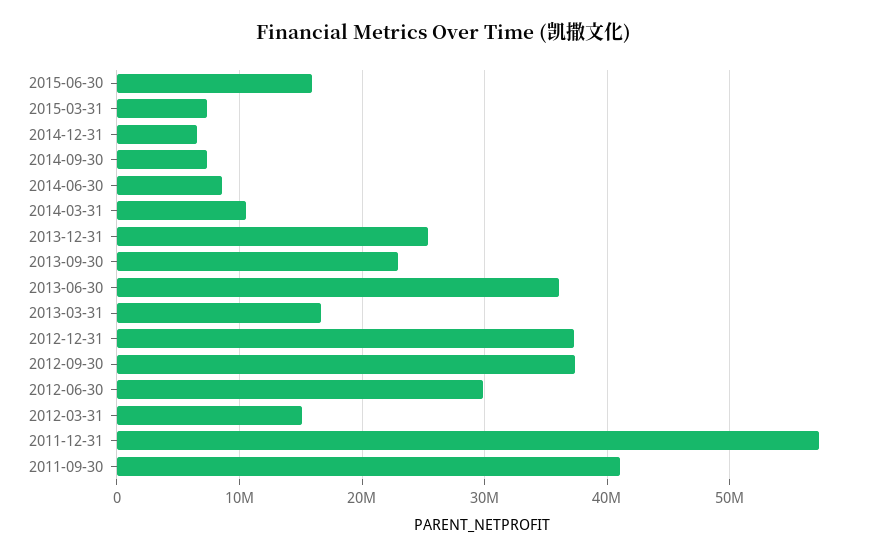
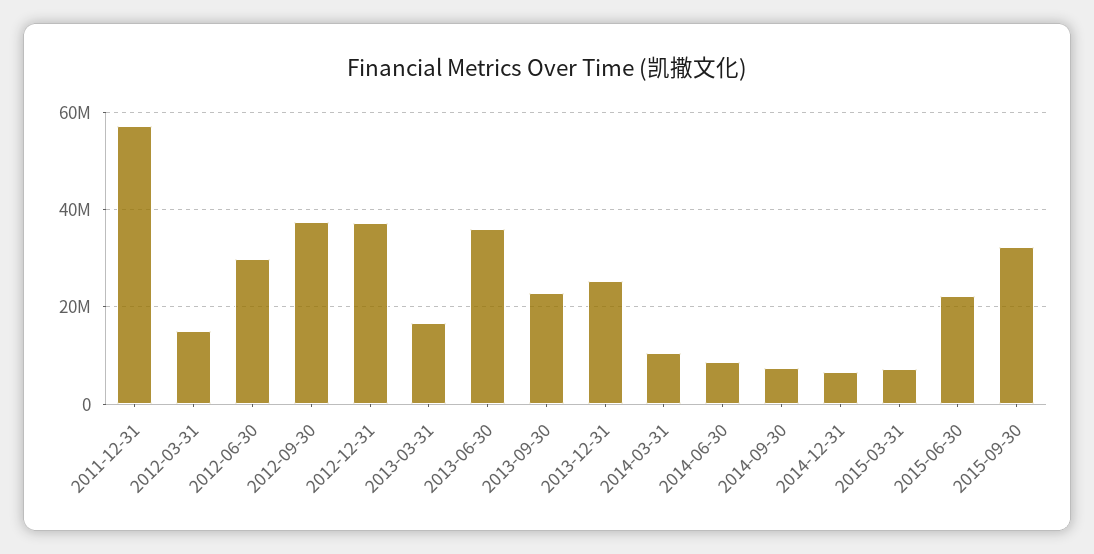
2015-06-30: 16000000 -> 22000000
2011-09-30: 41000000 -> none
2015-09-30: none -> 32000000

